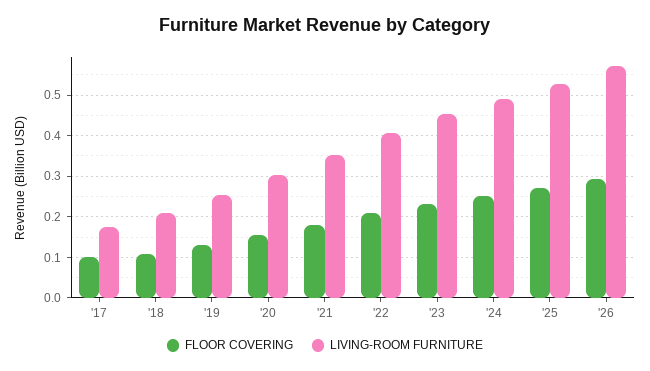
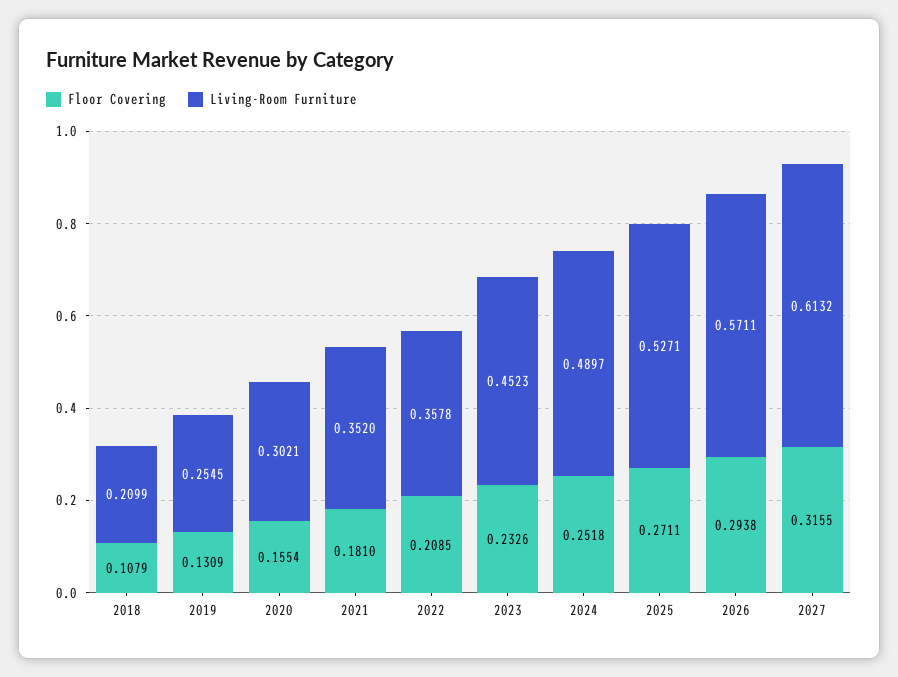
FLOOR COVERING, '17: 0.1 -> none
LIVING-ROOM FURNITURE, '17: 0.18 -> none
LIVING-ROOM FURNITURE, '22: 0.4 -> 0.3578
FLOOR COVERING, 2027: none -> 0.3155
LIVING-ROOM FURNITURE, 2027: none -> 0.6132

